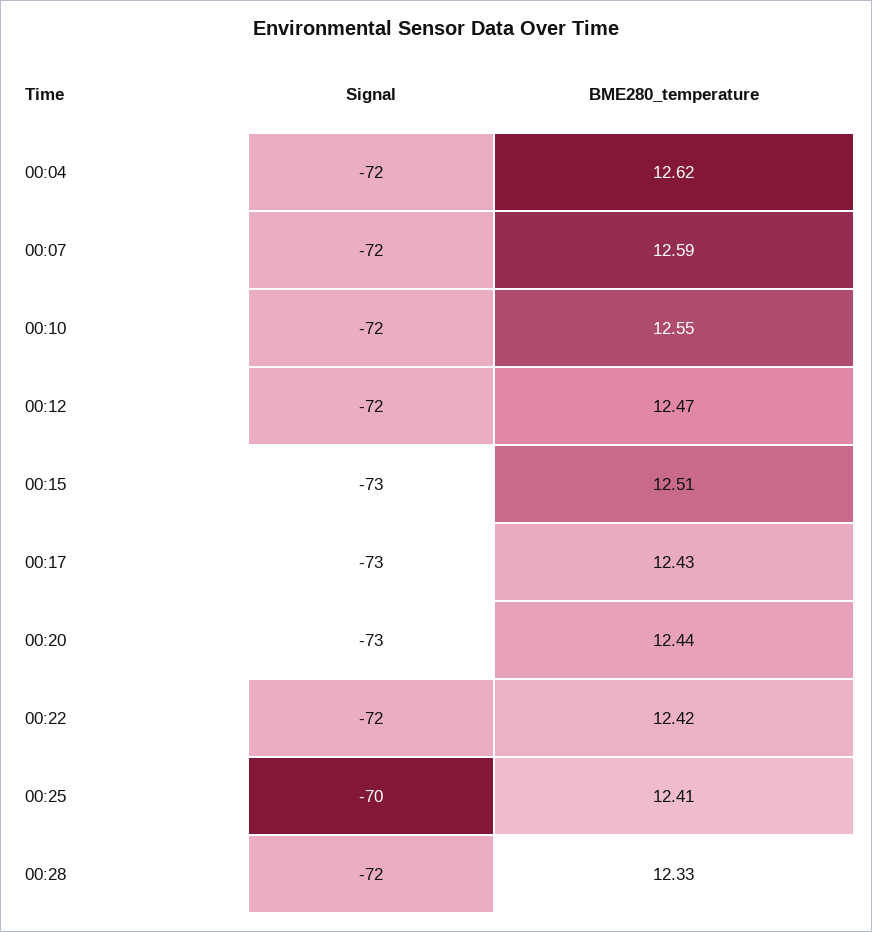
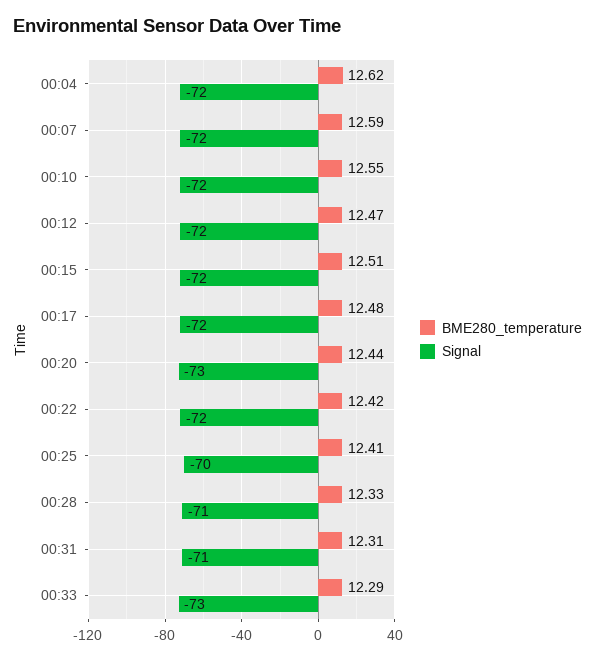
Signal, 00:15: -73 -> -72
Signal, 00:17: -73 -> -72
BME280_temperature, 00:17: 12.43 -> 12.48
Signal, 00:28: -72 -> -71
BME280_temperature, 00:31: none -> 12.31
Signal, 00:31: none -> -71
BME280_temperature, 00:33: none -> 12.29
Signal, 00:33: none -> -73

